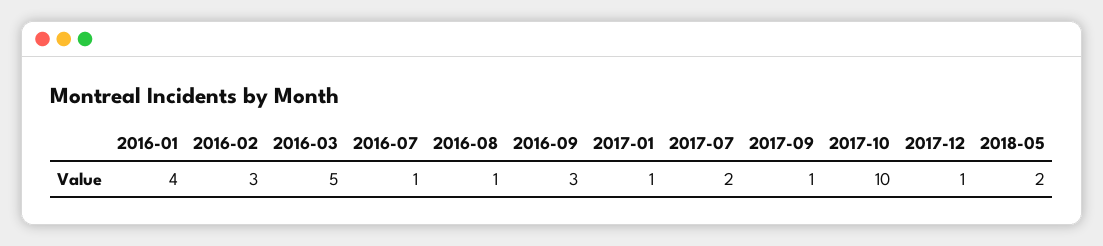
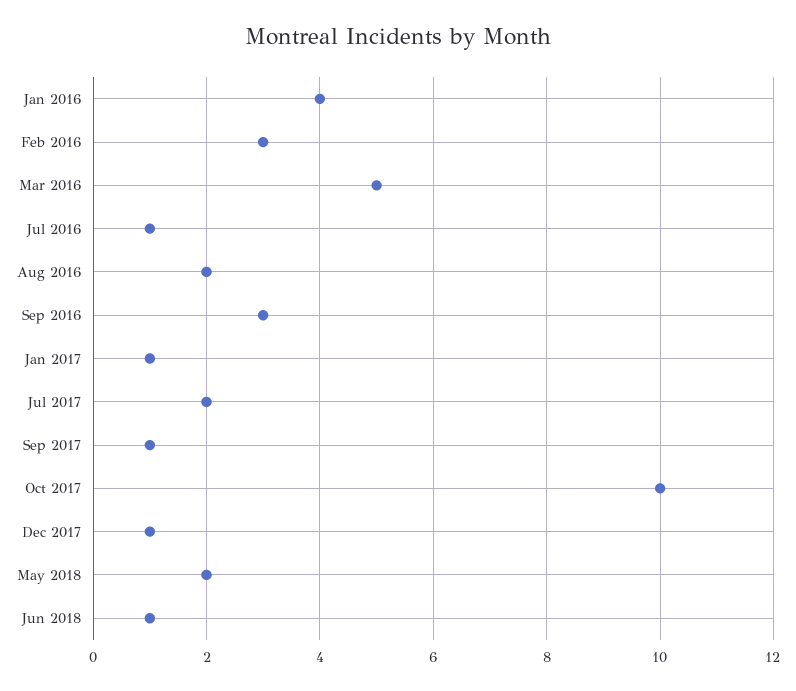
2016-08: 1 -> 2
Jun 2018: none -> 1

